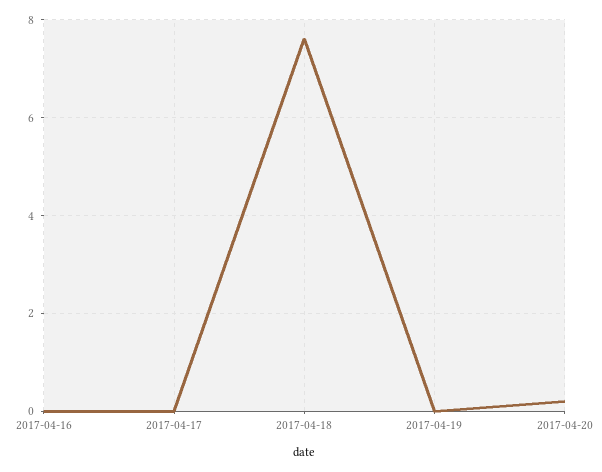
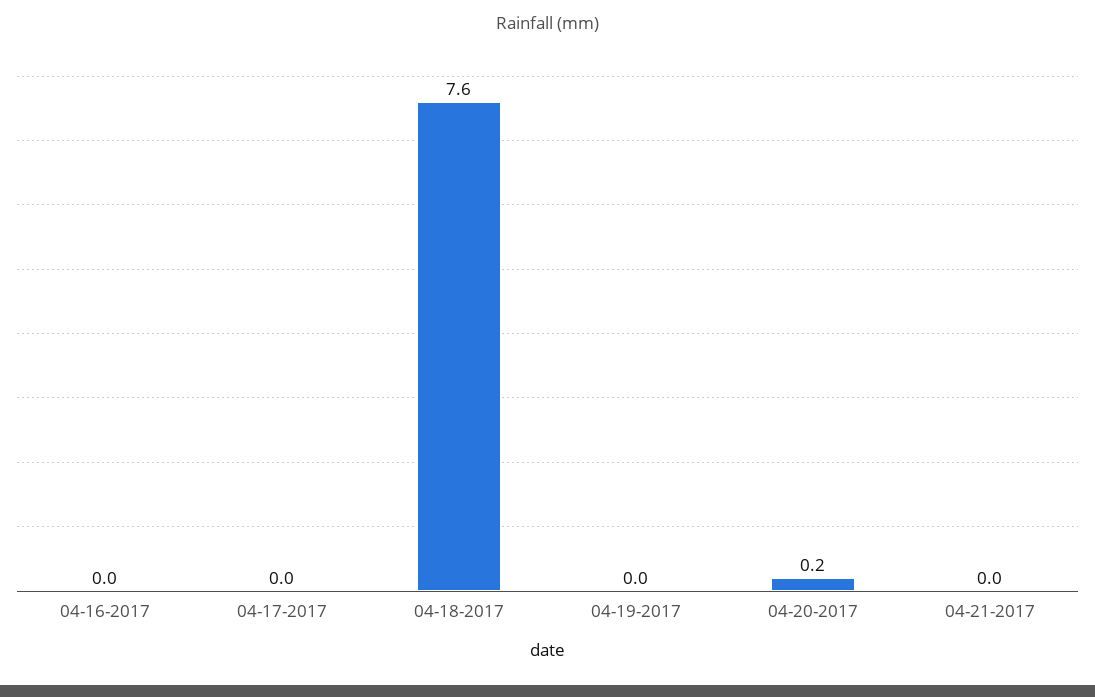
04-21-2017: none -> 0

